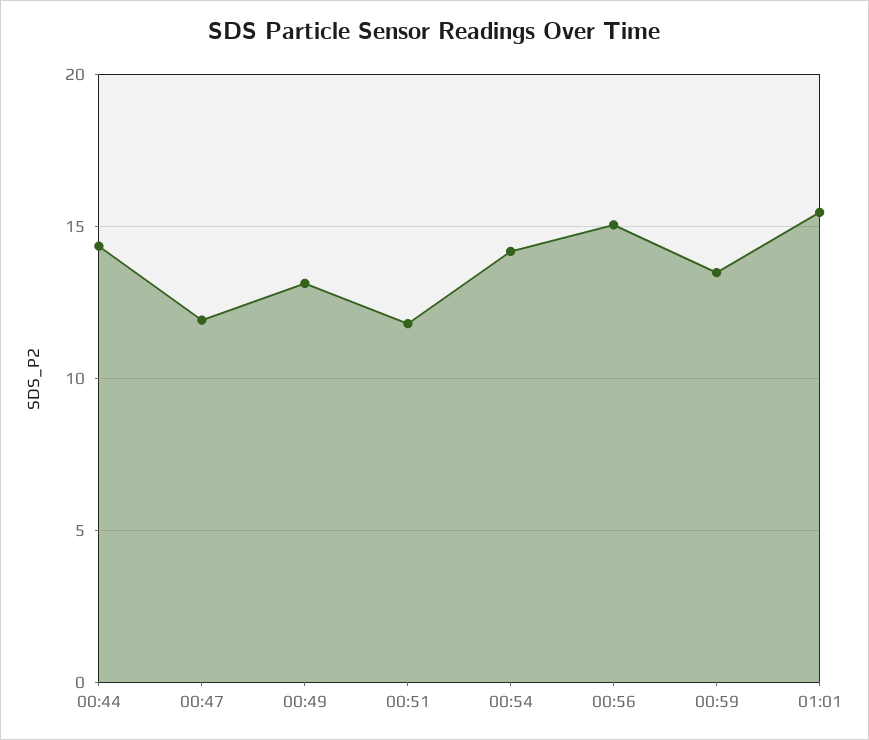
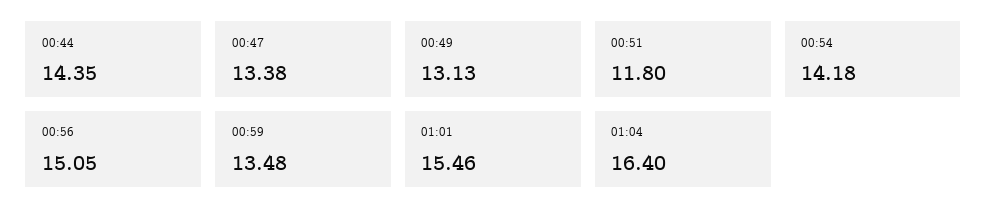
00:47: 12 -> 13.38
01:04: none -> 16.4

